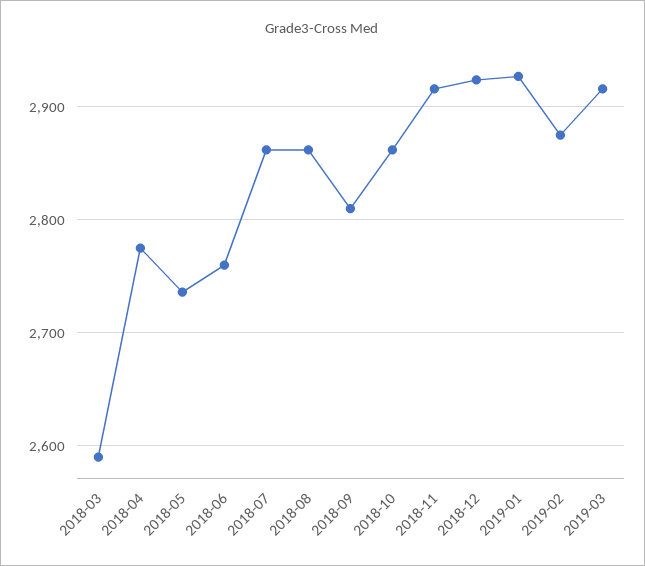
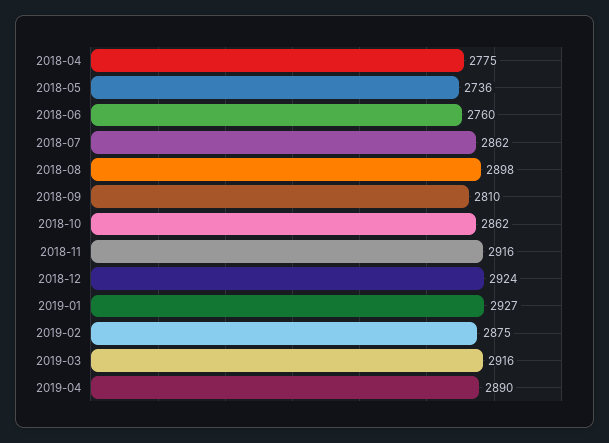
2018-03: 2590 -> none
2018-08: 2860 -> 2898
2019-04: none -> 2890

